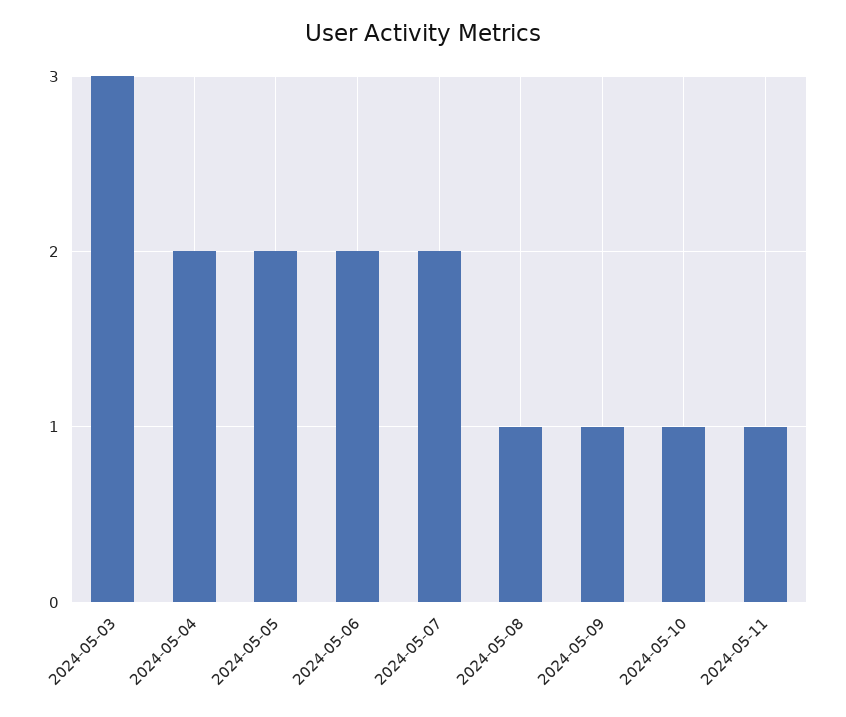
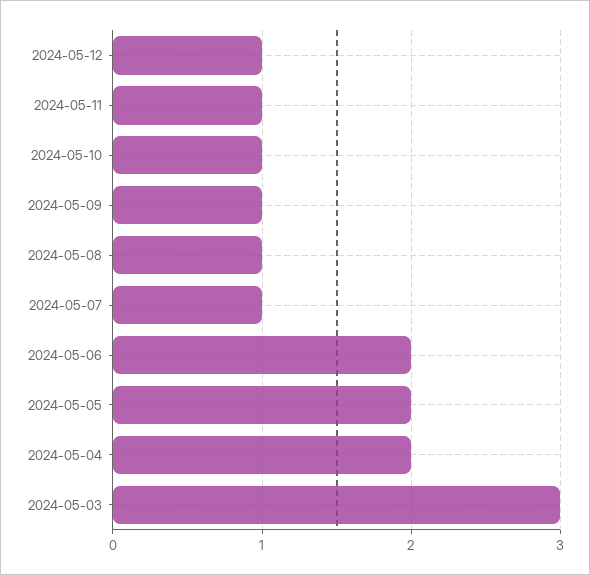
2024-05-07: 2 -> 1
2024-05-12: none -> 1

